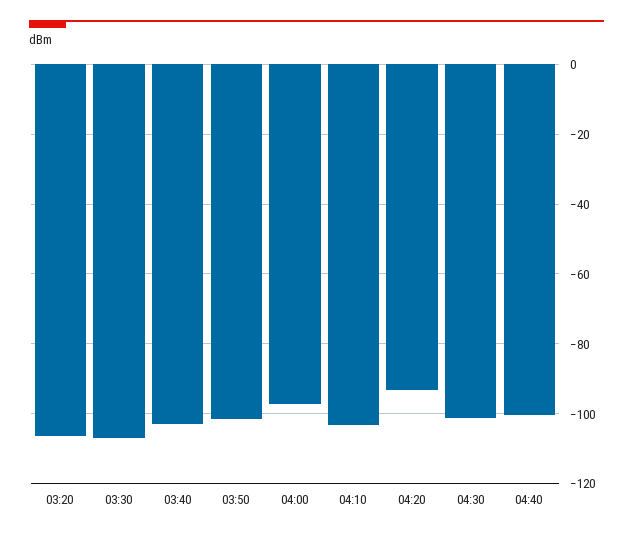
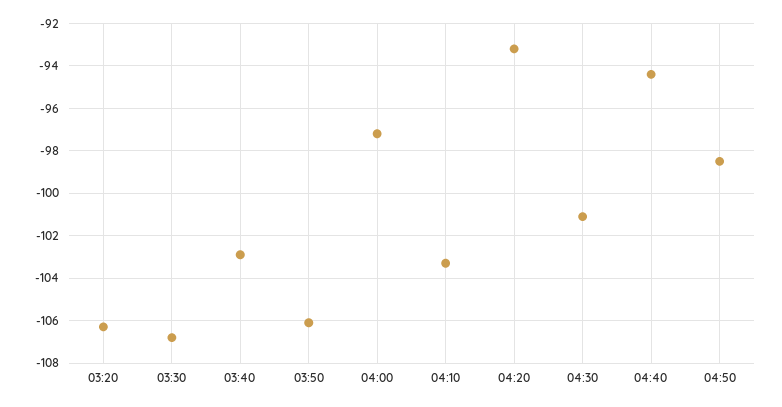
03:50: -102 -> -106
04:40: -100 -> -94.5
04:50: none -> -98.5

